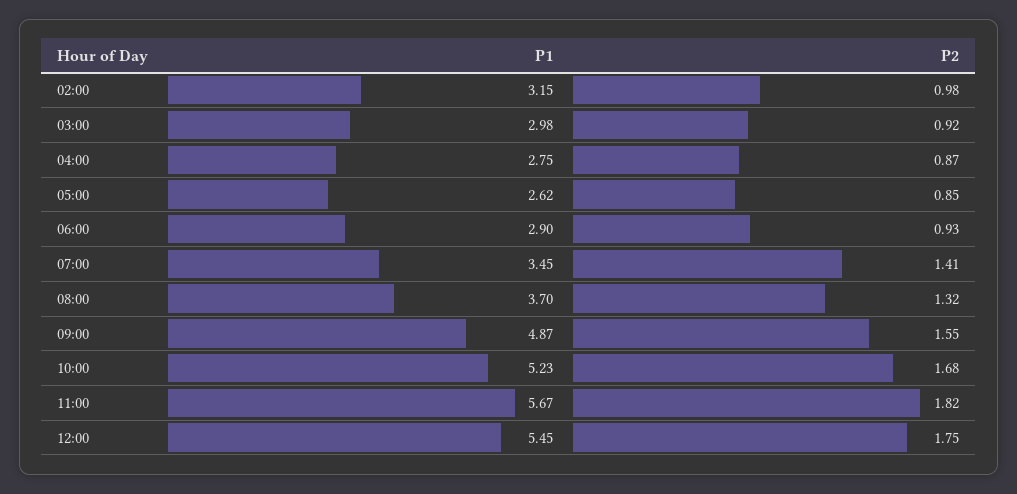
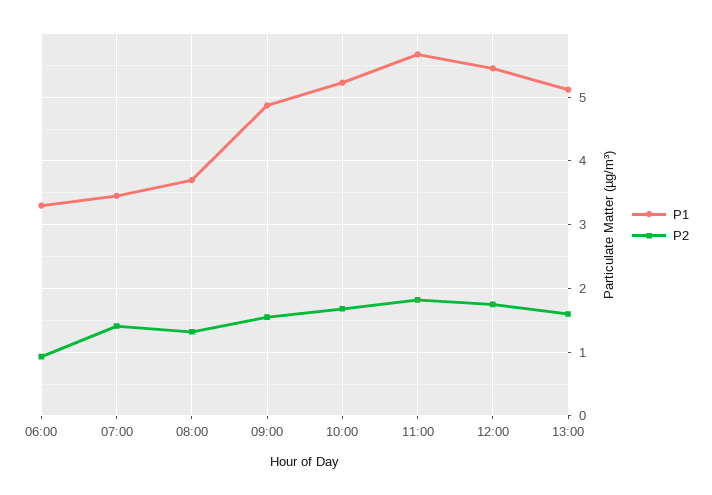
P1, 02:00: 3.15 -> none
P2, 02:00: 0.98 -> none
P1, 03:00: 2.98 -> none
P2, 03:00: 0.92 -> none
P1, 04:00: 2.75 -> none
P2, 04:00: 0.87 -> none
P1, 05:00: 2.62 -> none
P2, 05:00: 0.85 -> none
P1, 06:00: 2.9 -> 3.3
P1, 13:00: none -> 5.1
P2, 13:00: none -> 1.6

